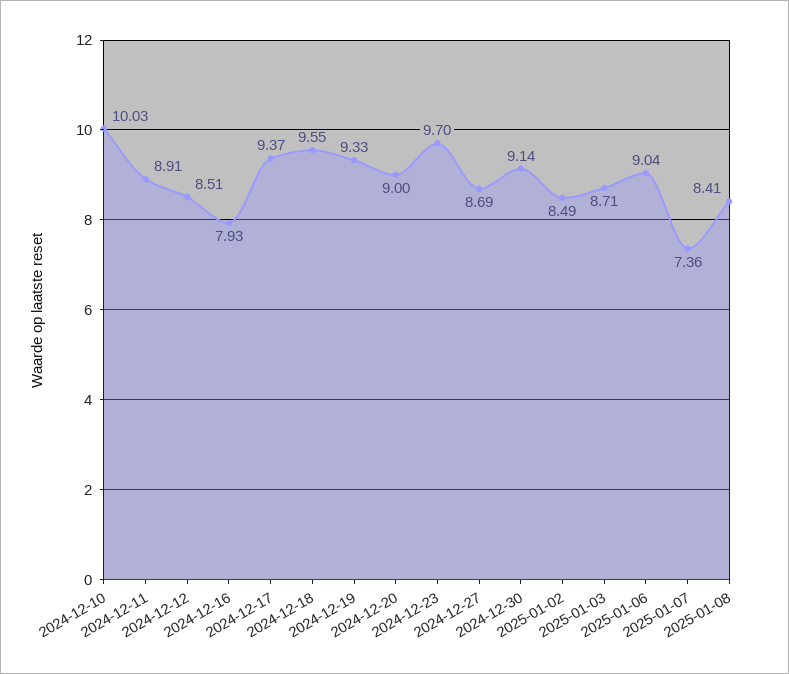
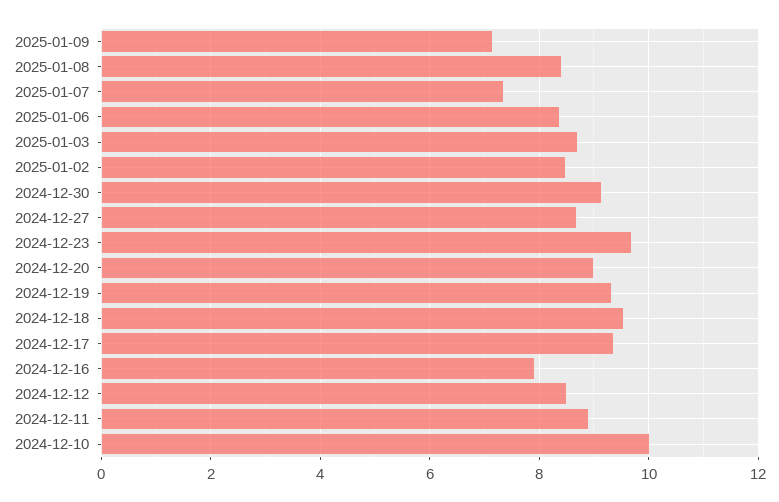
2025-01-06: 9.04 -> 8.4
2025-01-09: none -> 7.2

